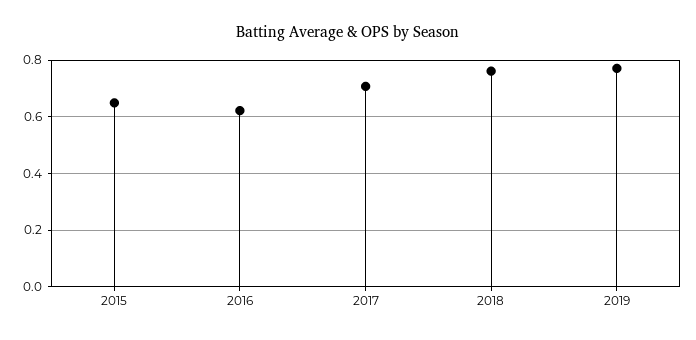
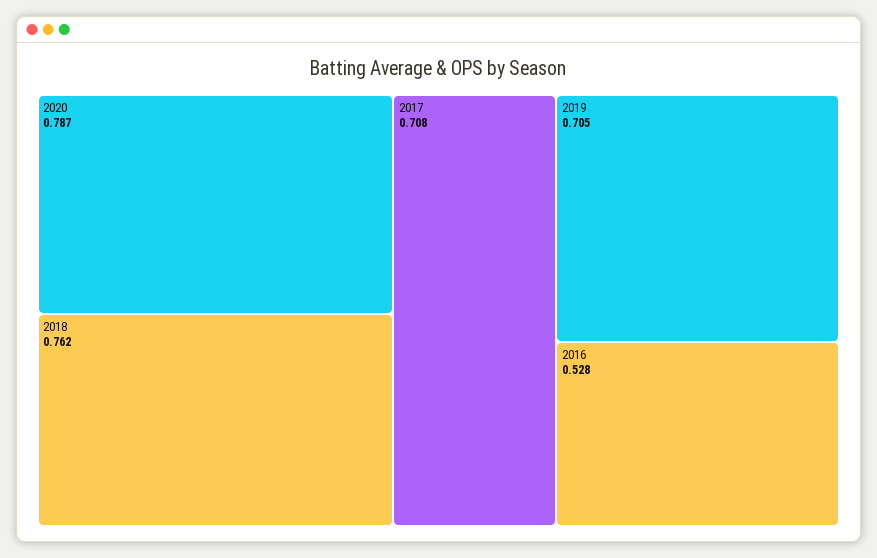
2015: 0.65 -> none
2016: 0.625 -> 0.528
2019: 0.775 -> 0.705
2020: none -> 0.787

